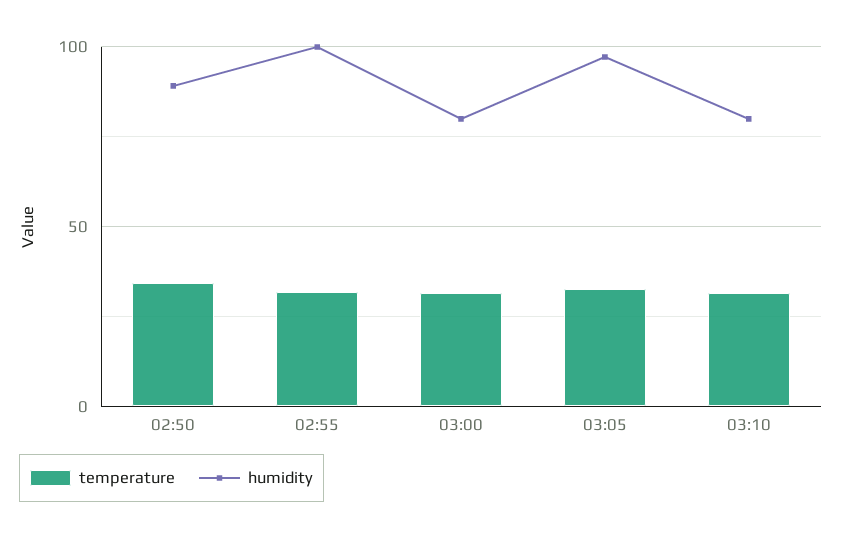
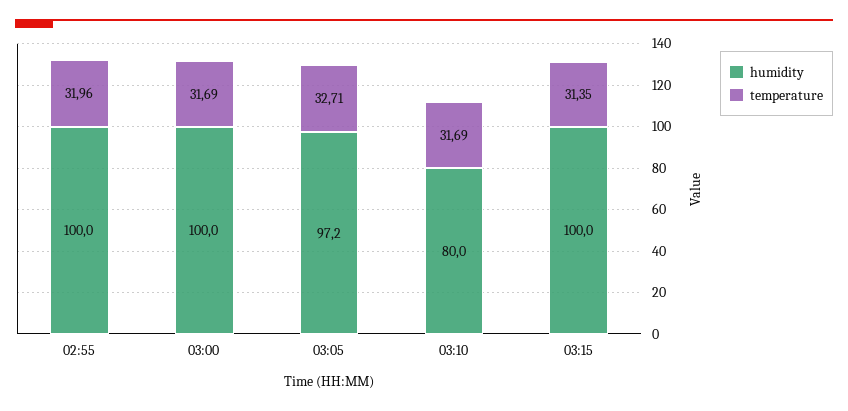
temperature, 02:50: 35 -> none
humidity, 02:50: 90 -> none
humidity, 03:00: 80 -> 100
humidity, 03:15: none -> 100
temperature, 03:15: none -> 31.35

